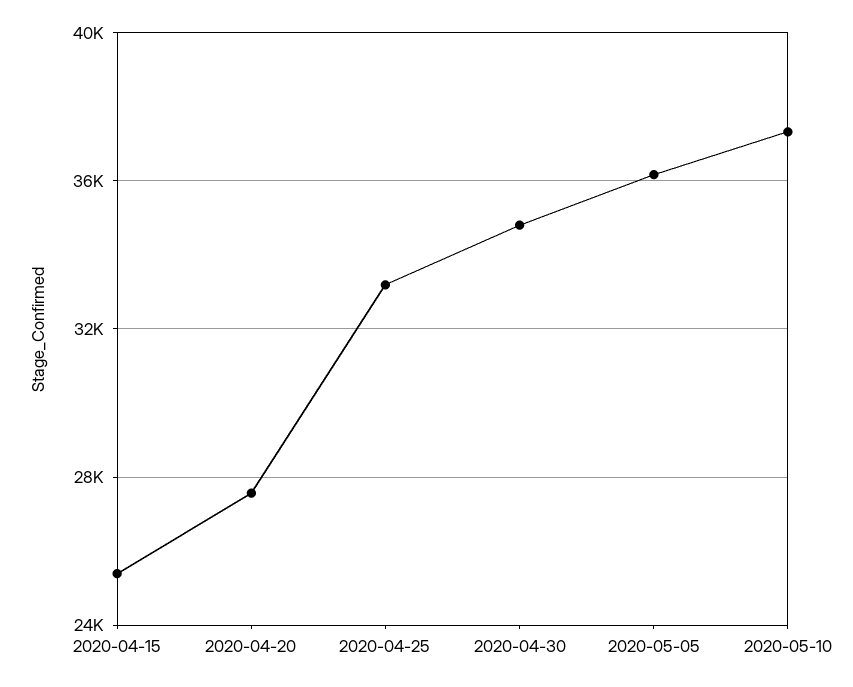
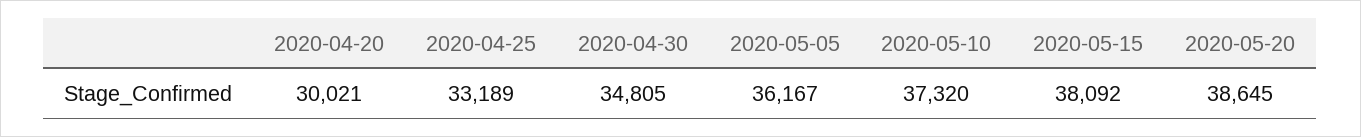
2020-04-15: 25500 -> none
2020-04-20: 27500 -> 30021
2020-05-15: none -> 38092
2020-05-20: none -> 38645

